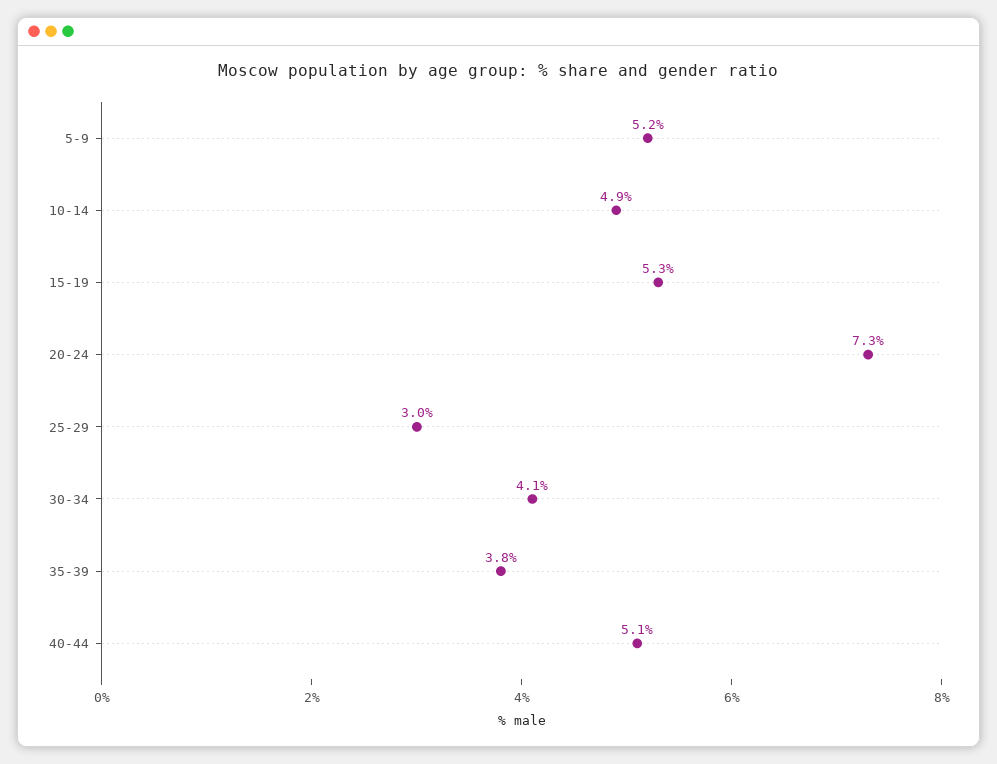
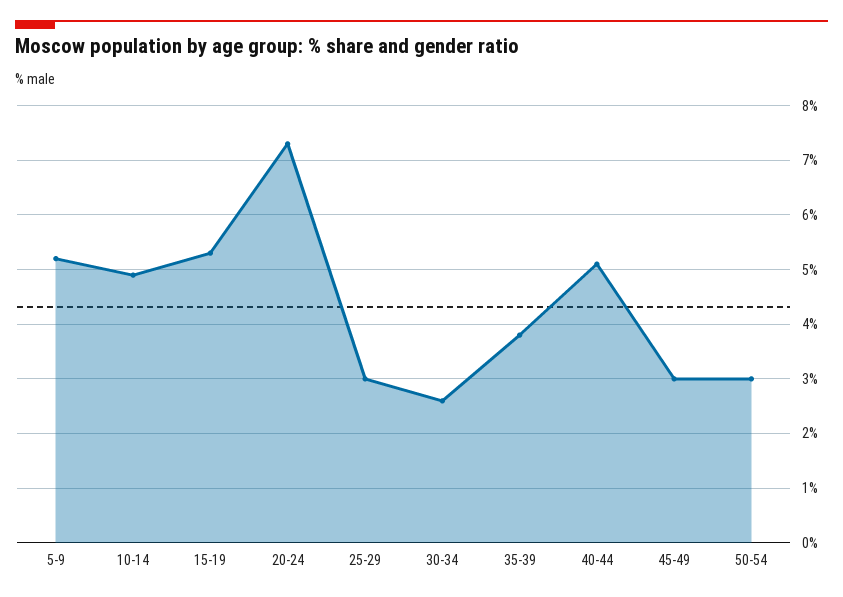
30-34: 4.1 -> 2.5
45-49: none -> 3
50-54: none -> 3

